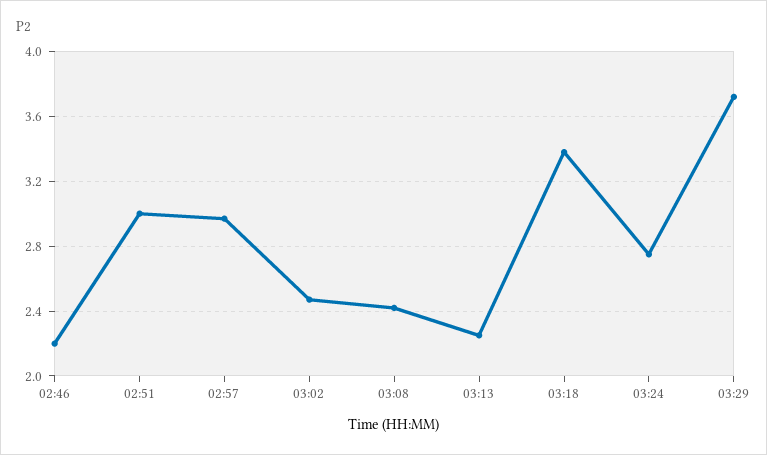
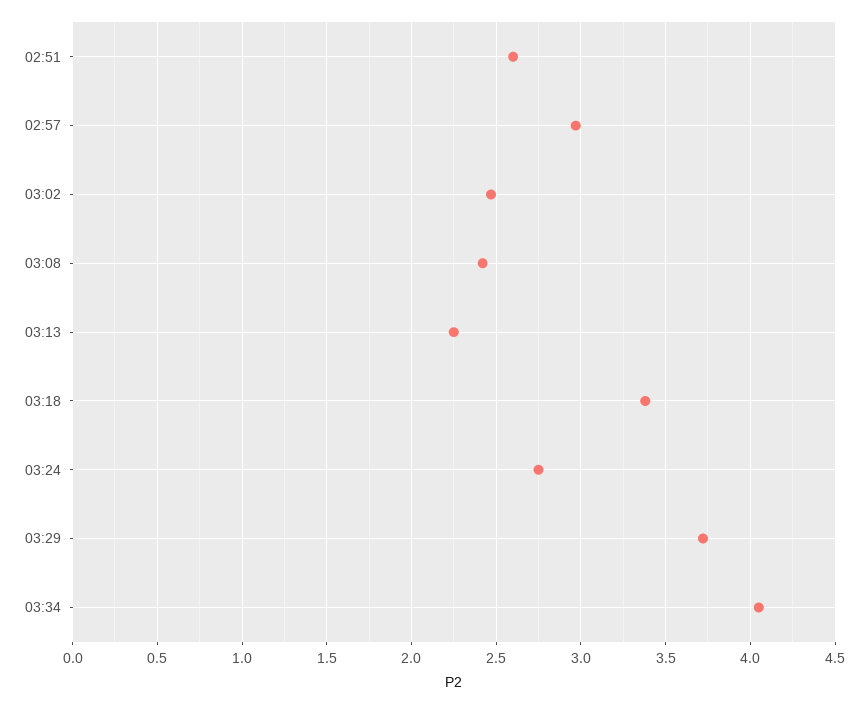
02:46: 2.2 -> none
02:51: 3 -> 2.6
03:34: none -> 4.05

